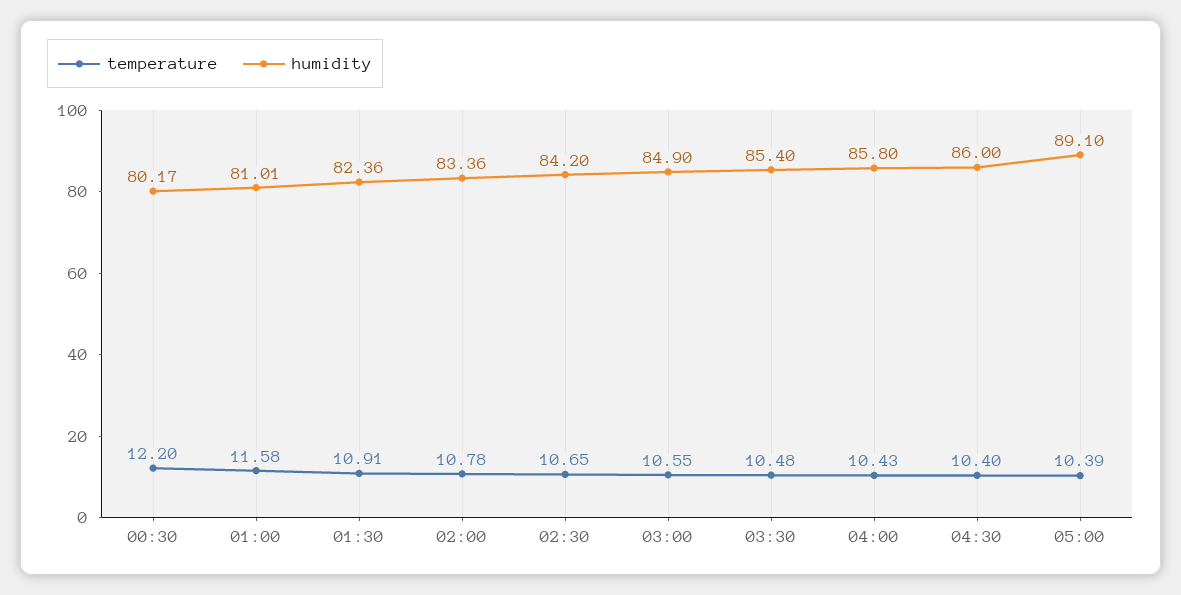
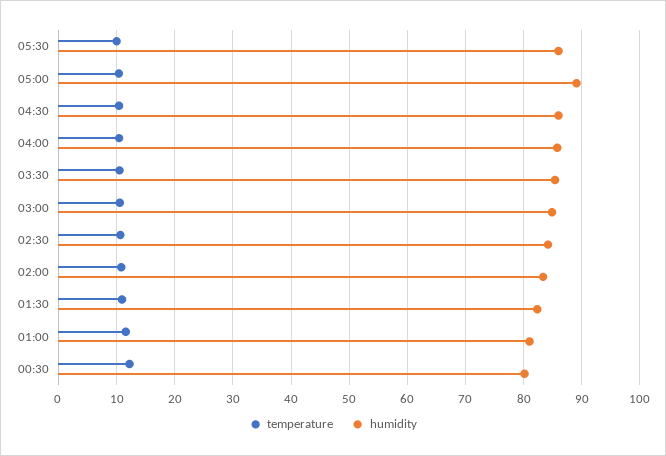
temperature, 05:30: none -> 10
humidity, 05:30: none -> 86

